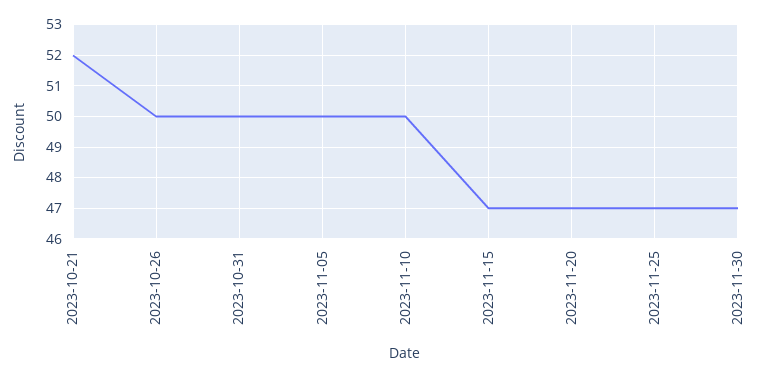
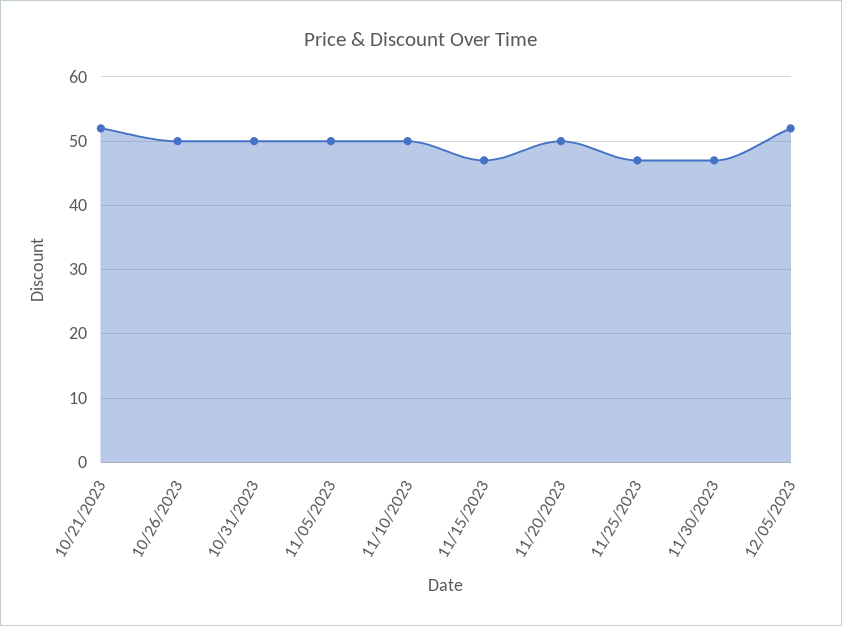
2023-11-20: 47 -> 50
12/05/2023: none -> 52

